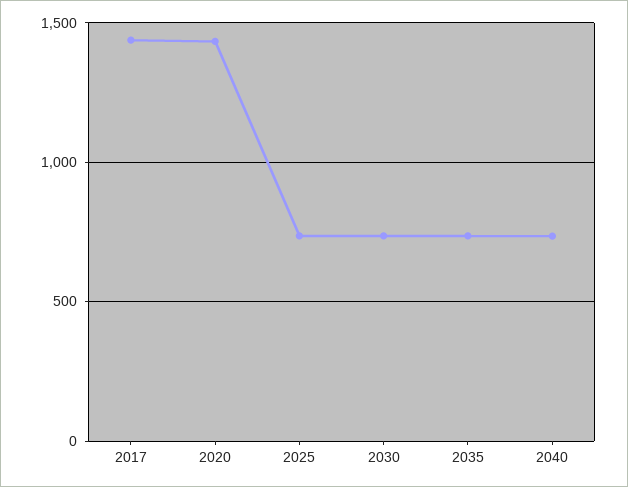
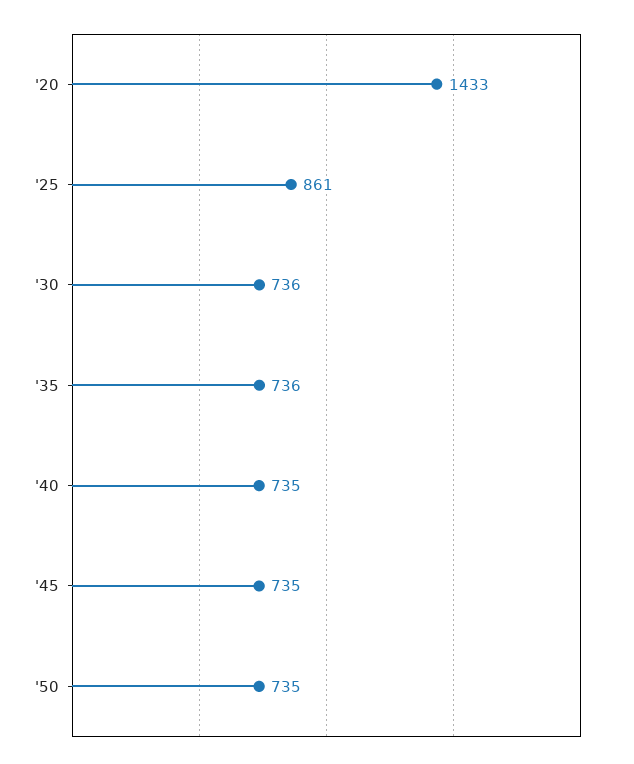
2017: 1450 -> none
2025: 750 -> 861
'45: none -> 735
'50: none -> 735

